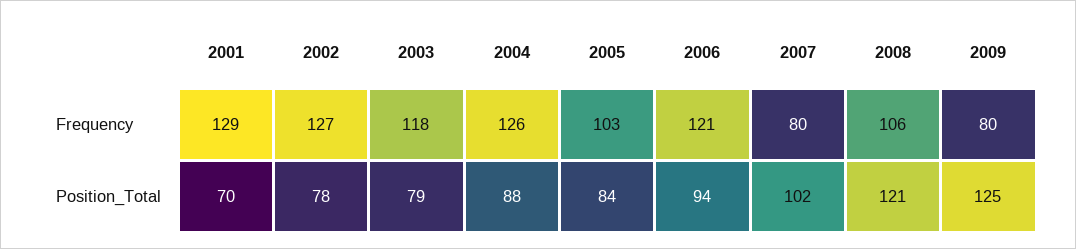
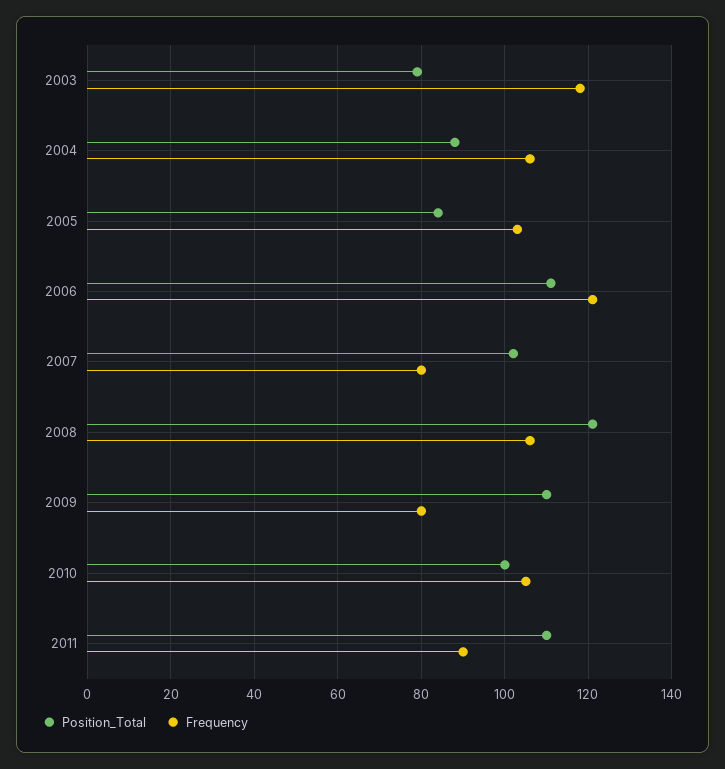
Frequency, 2001: 129 -> none
Frequency, 2002: 127 -> none
Frequency, 2004: 126 -> 105
Position_Total, 2001: 70 -> none
Position_Total, 2002: 78 -> none
Position_Total, 2006: 94 -> 110
Position_Total, 2009: 125 -> 110
Position_Total, 2010: none -> 100
Frequency, 2010: none -> 105
Position_Total, 2011: none -> 110
Frequency, 2011: none -> 90

